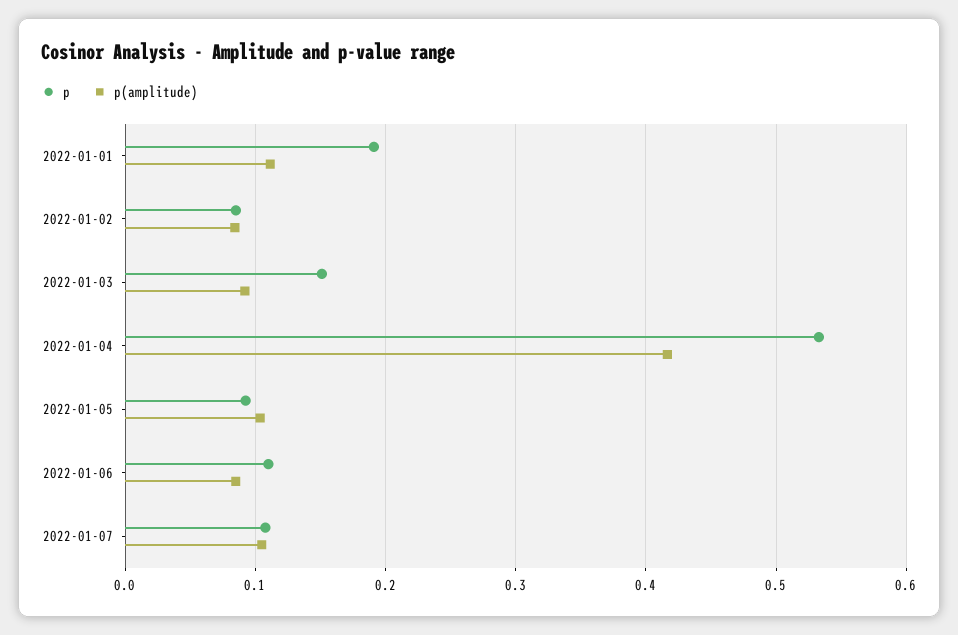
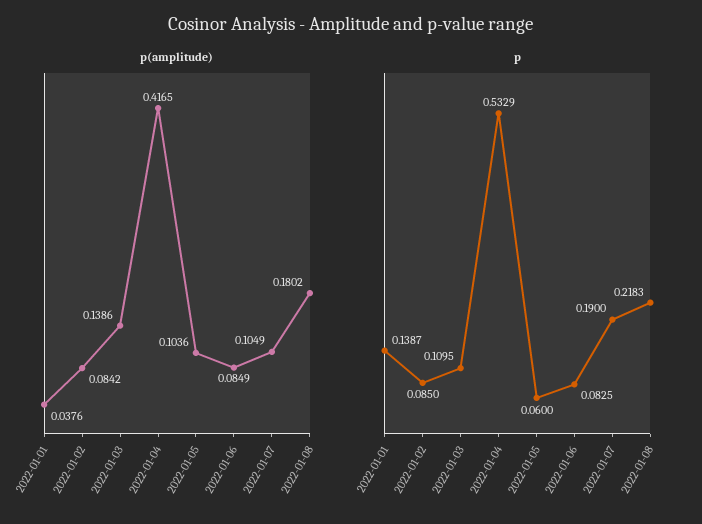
p, 2022-01-01: 0.19 -> 0.1387
p(amplitude), 2022-01-01: 0.11 -> 0.0376
p, 2022-01-03: 0.15 -> 0.1095
p(amplitude), 2022-01-03: 0.09 -> 0.1386
p, 2022-01-05: 0.09 -> 0.06
p, 2022-01-06: 0.11 -> 0.0825
p, 2022-01-07: 0.11 -> 0.19
p(amplitude), 2022-01-08: none -> 0.1802
p, 2022-01-08: none -> 0.2183

